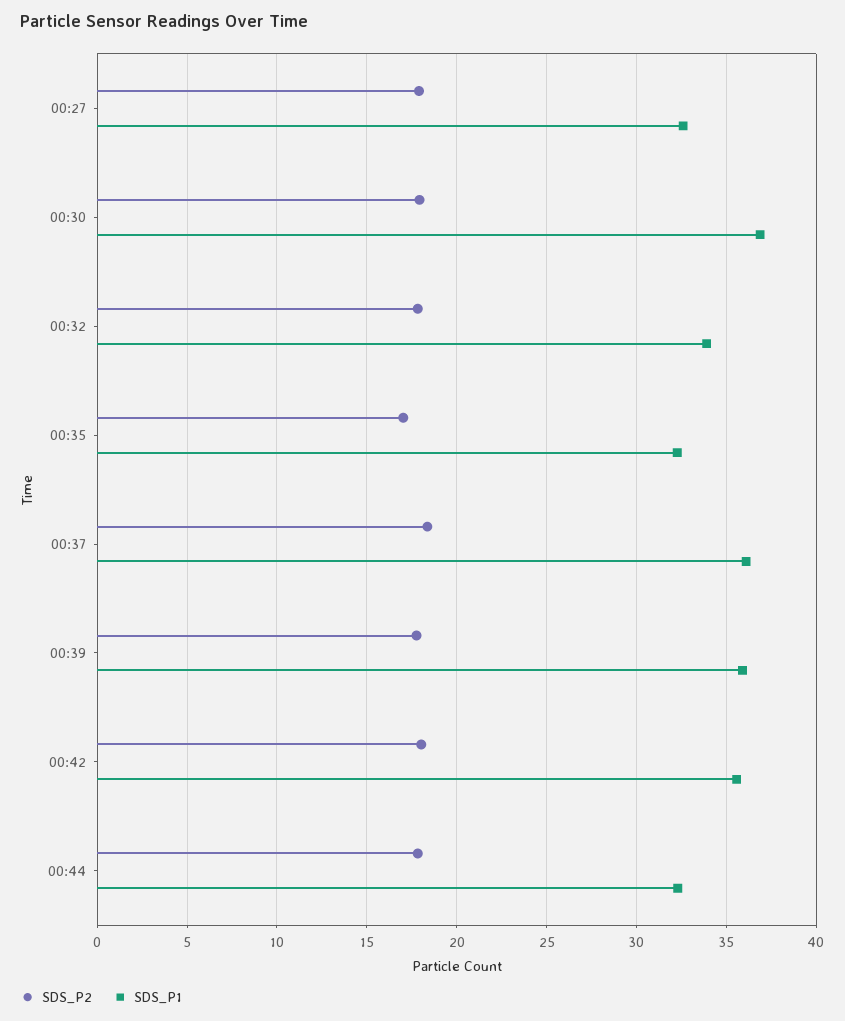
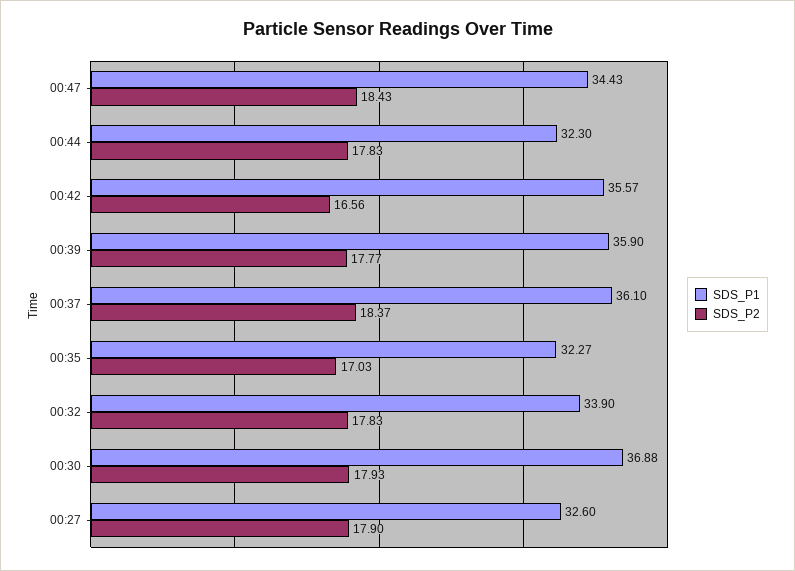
SDS_P2, 00:42: 18 -> 16.56
SDS_P1, 00:47: none -> 34.43
SDS_P2, 00:47: none -> 18.43

